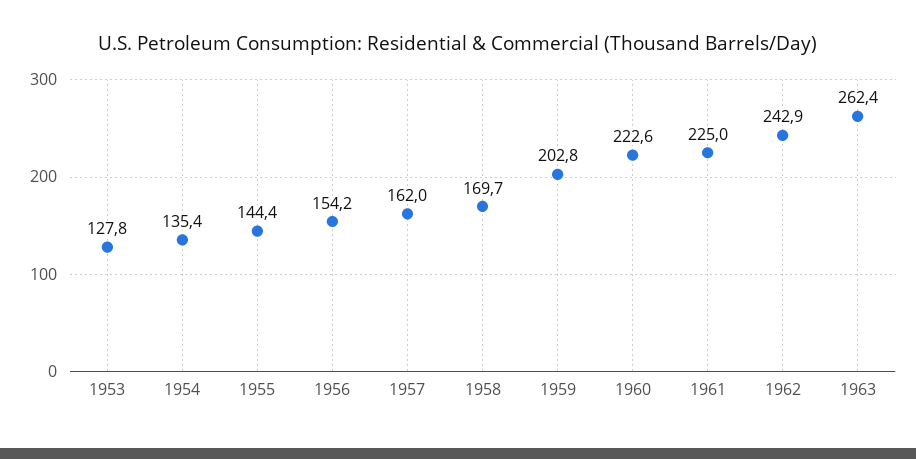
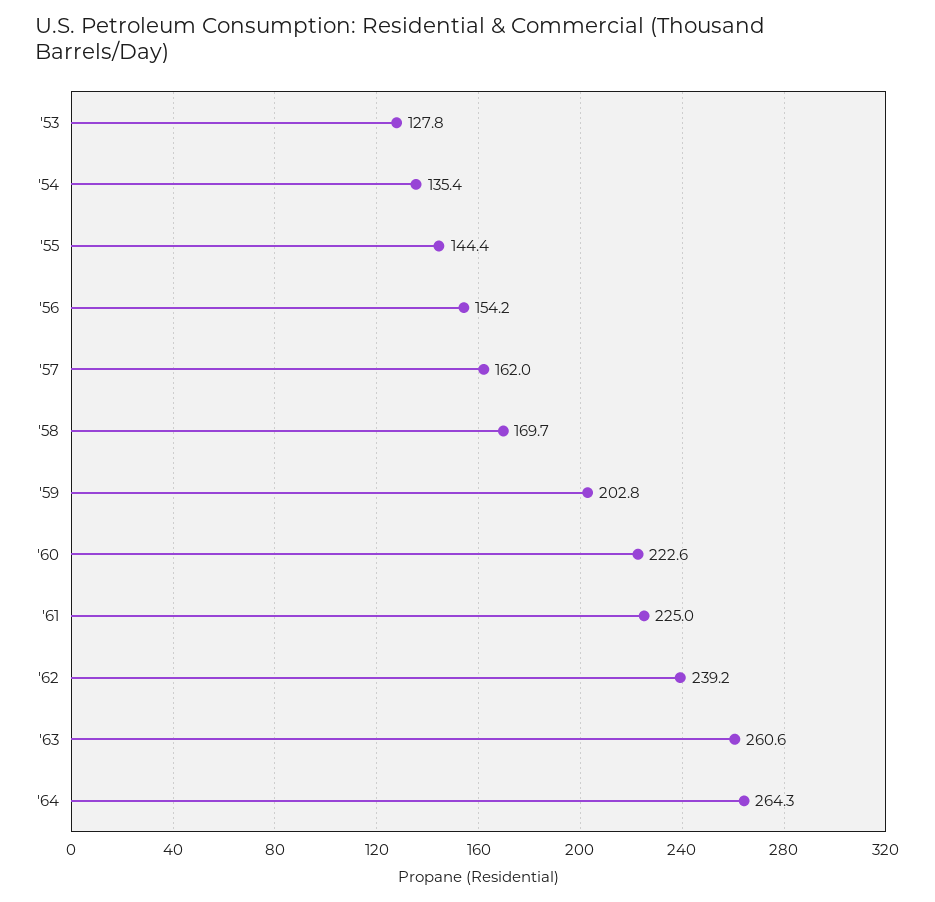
1962: 242.9 -> 239.2
1963: 262.4 -> 260.6
'64: none -> 264.3

